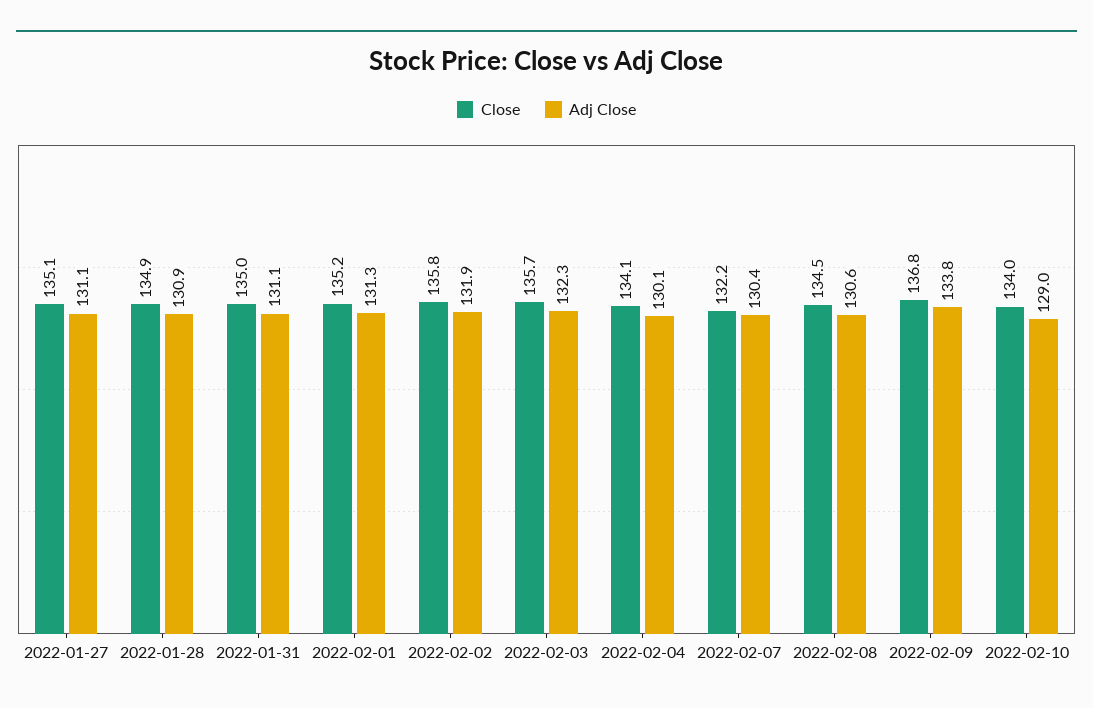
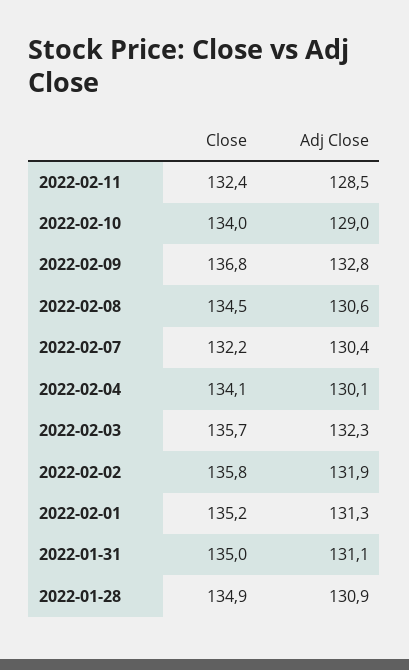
Close, 2022-01-27: 135.1 -> none
Adj Close, 2022-01-27: 131.1 -> none
Adj Close, 2022-02-09: 133.8 -> 132.8
Close, 2022-02-11: none -> 132.4
Adj Close, 2022-02-11: none -> 128.5

